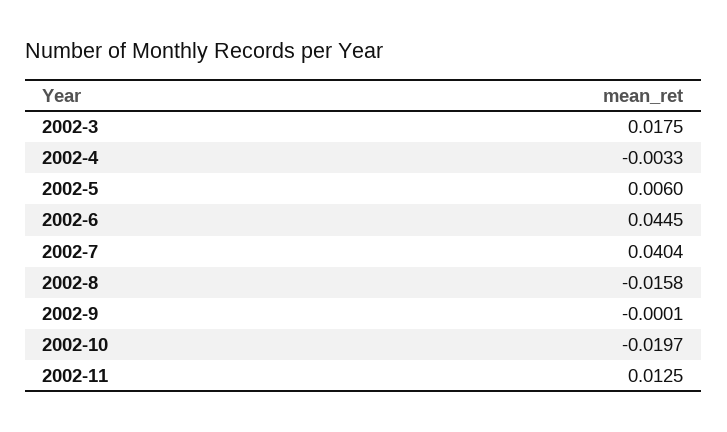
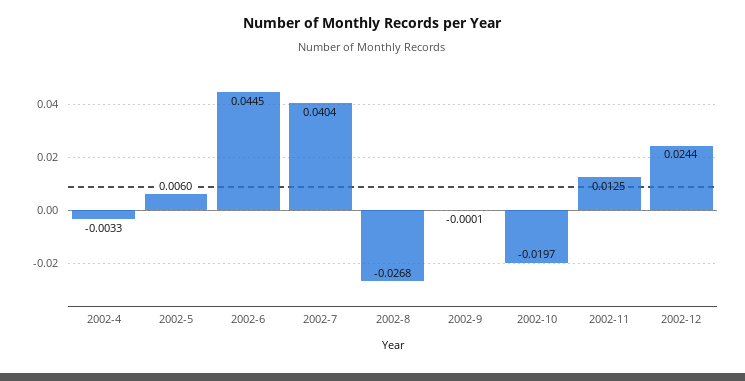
2002-3: 0.0175 -> none
2002-8: -0.0158 -> -0.0268
2002-12: none -> 0.0244

